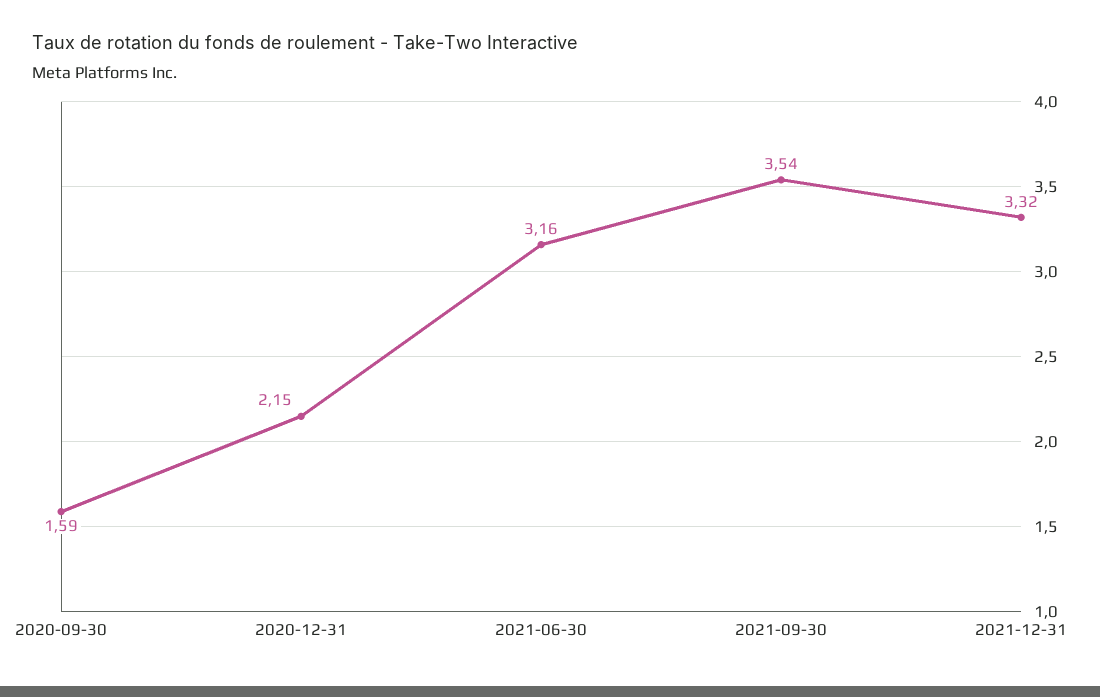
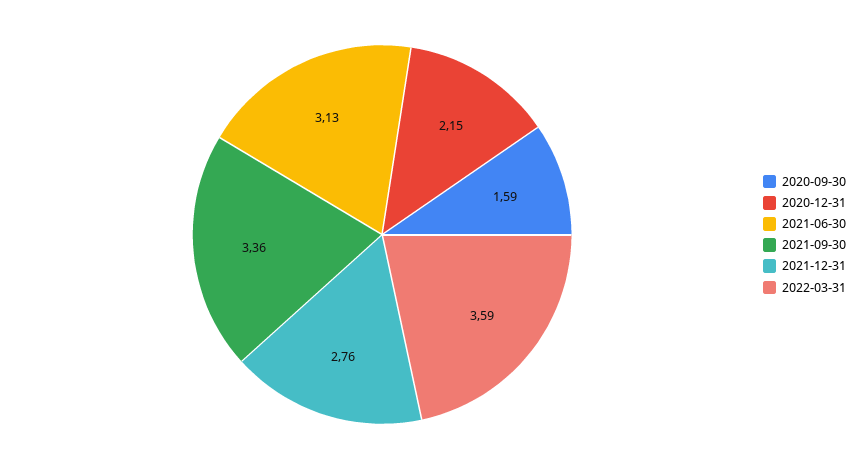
2021-06-30: 3.16 -> 3.13
2021-09-30: 3.54 -> 3.36
2021-12-31: 3.32 -> 2.76
2022-03-31: none -> 3.59

